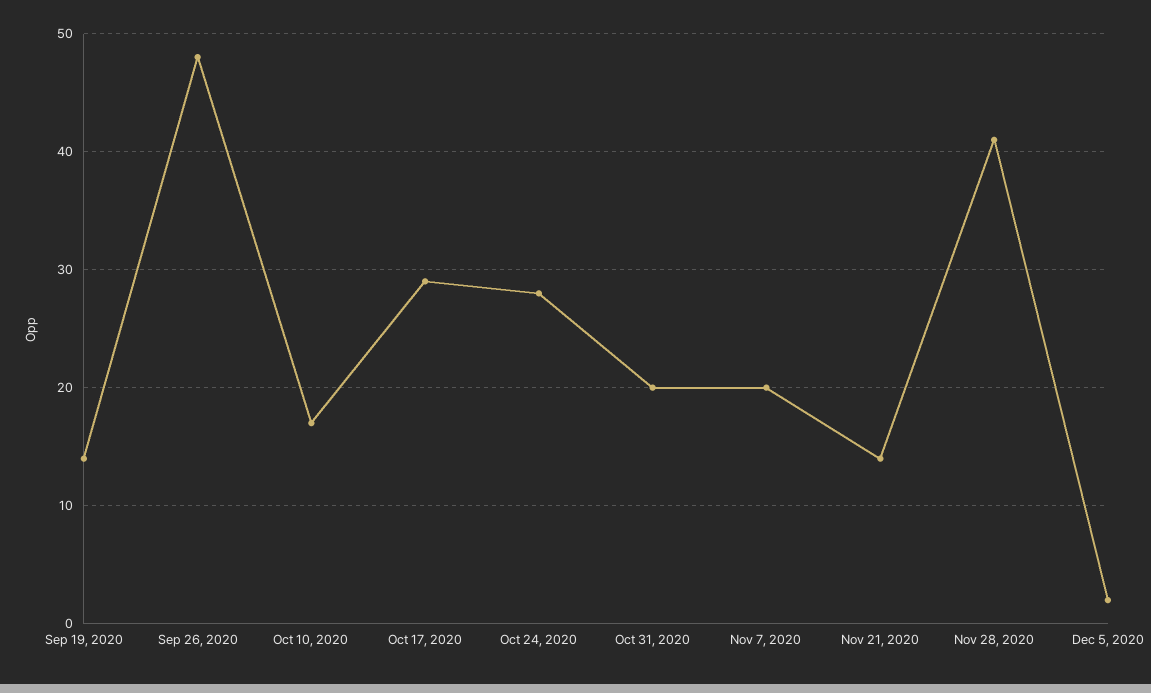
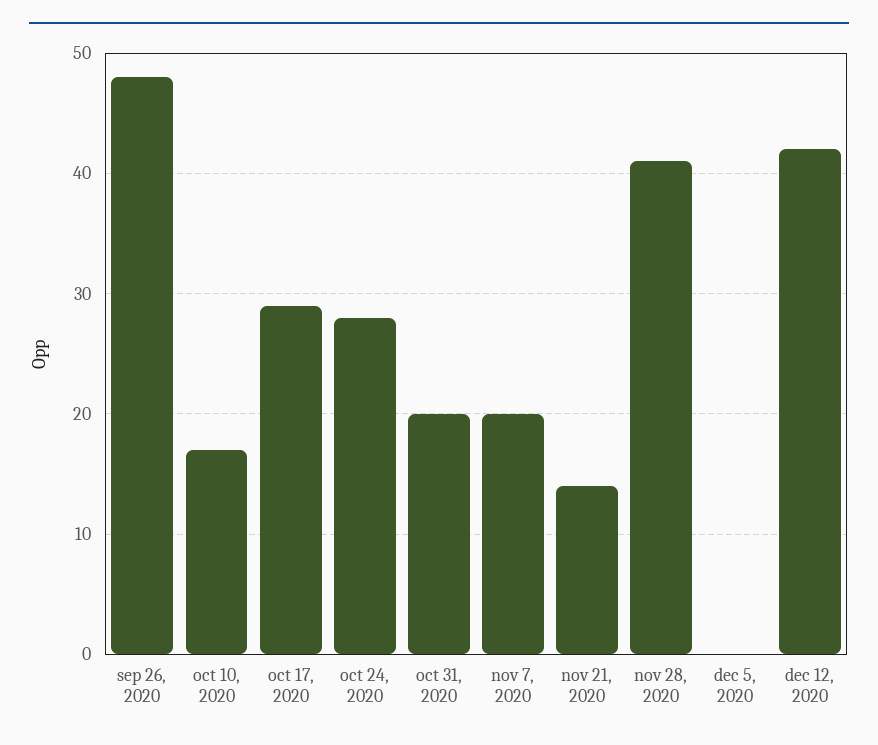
Sep 19, 2020: 14 -> none
Dec 5, 2020: 2 -> 0
dec 12, 2020: none -> 42

